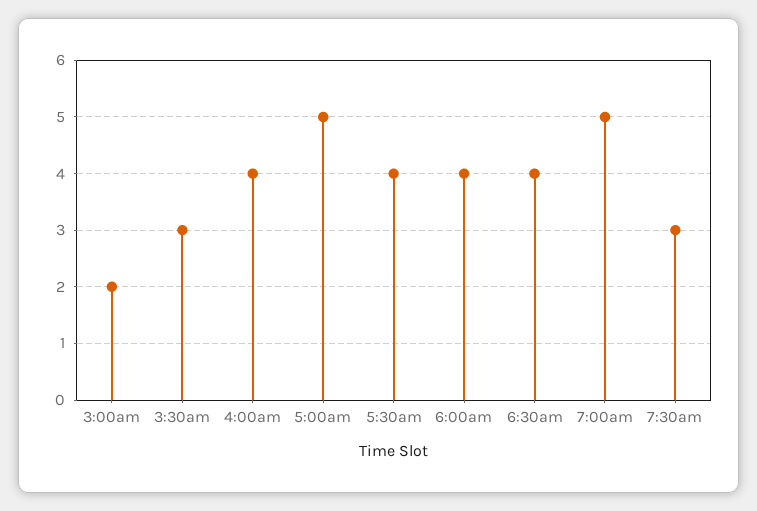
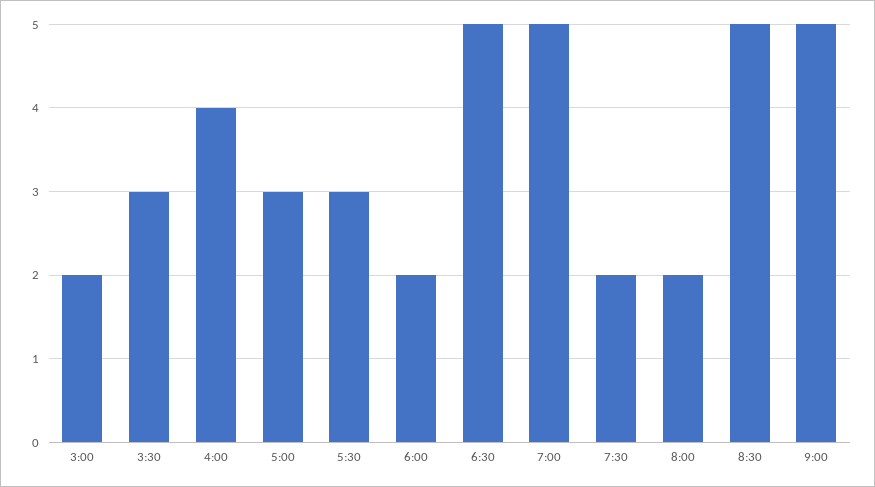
5:00am: 5 -> 3
5:30am: 4 -> 3
6:00am: 4 -> 2
6:30am: 4 -> 5
7:30am: 3 -> 2
8:00: none -> 2
8:30: none -> 5
9:00: none -> 5

